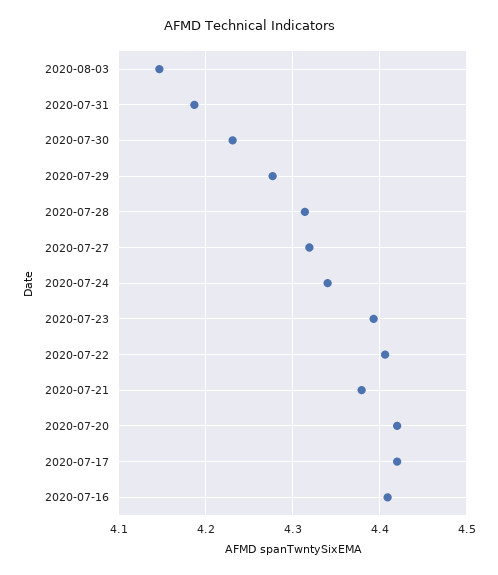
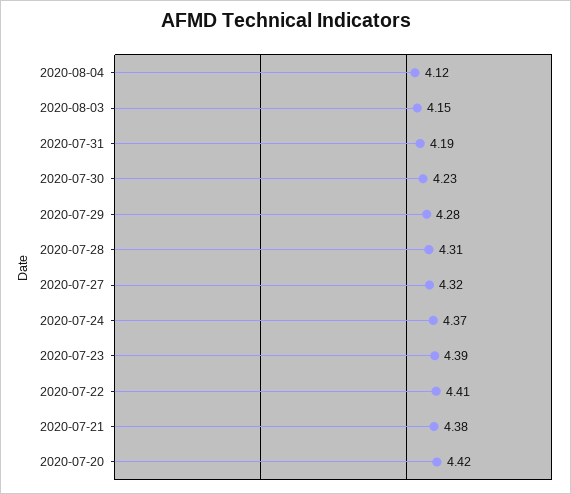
2020-07-24: 4.34 -> 4.37
2020-07-17: 4.42 -> none
2020-07-16: 4.41 -> none
2020-08-04: none -> 4.12

